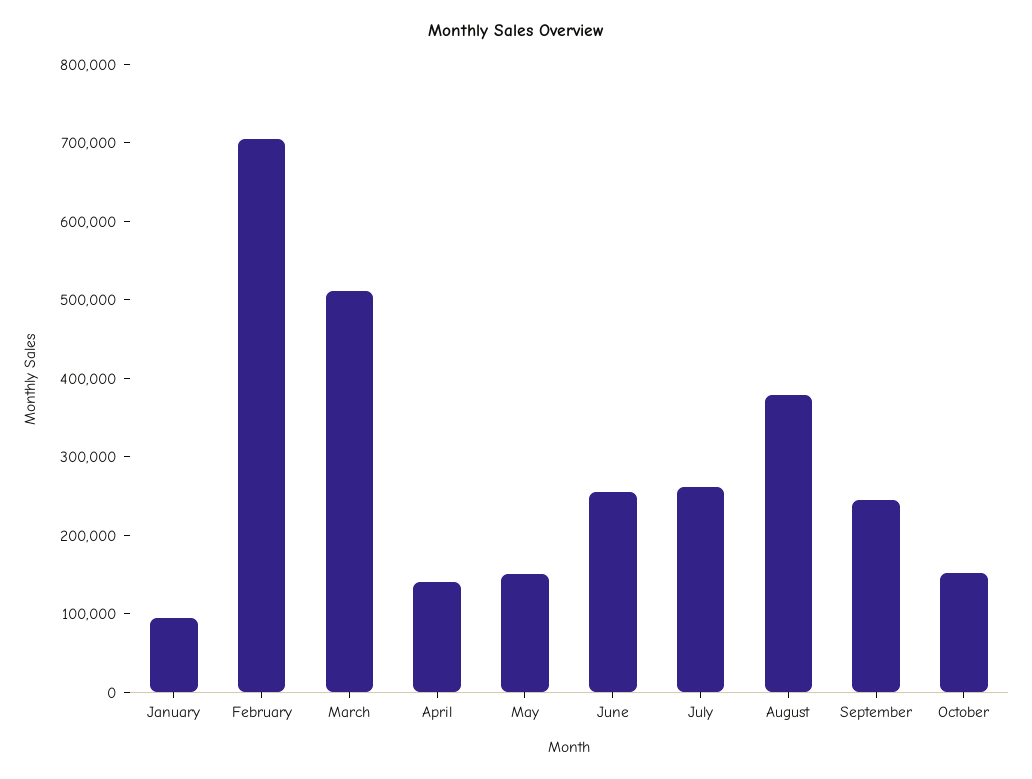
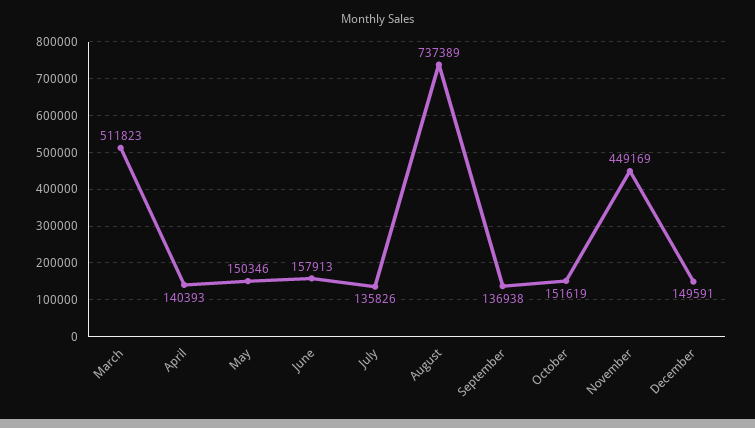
January: 100000 -> none
February: 700000 -> none
June: 260000 -> 157913
July: 260000 -> 135826
August: 380000 -> 737389
September: 240000 -> 136938
November: none -> 449169
December: none -> 149591

